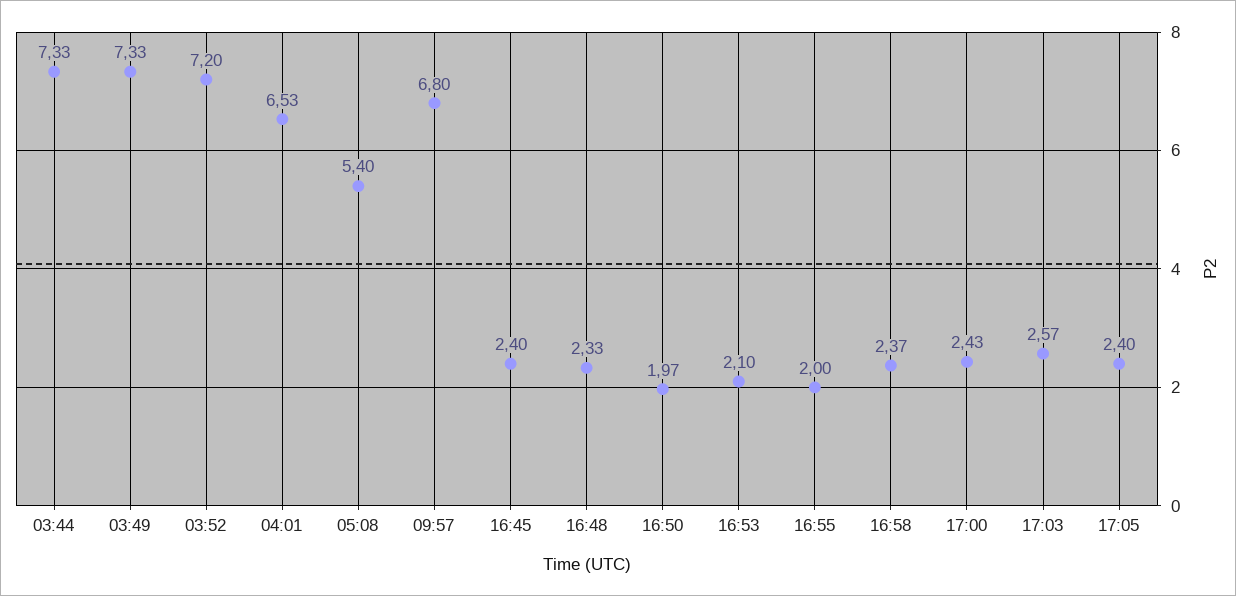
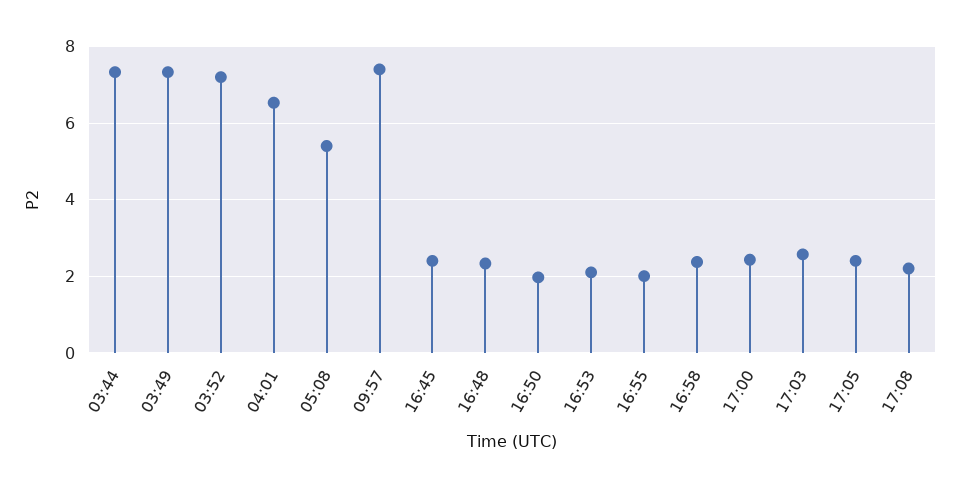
09:57: 6.8 -> 7.4
17:08: none -> 2.2

